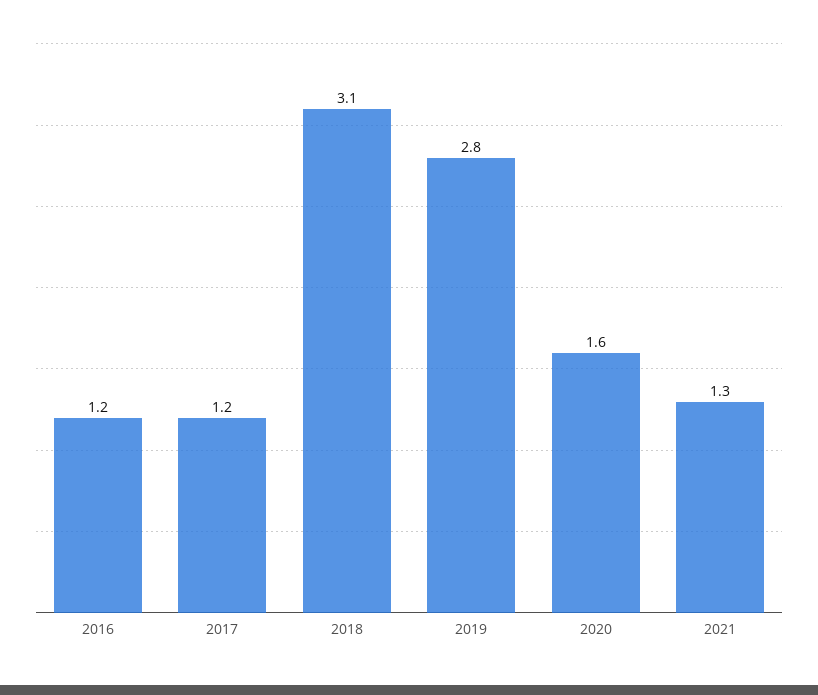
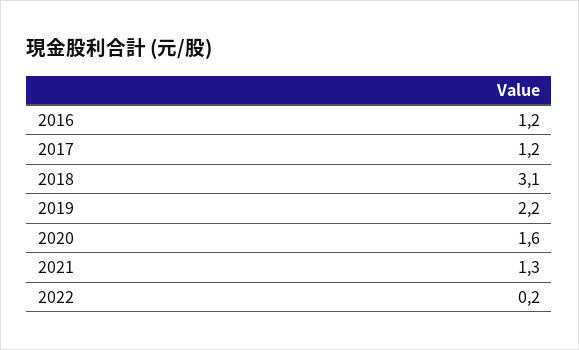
2019: 2.8 -> 2.2
2022: none -> 0.2

